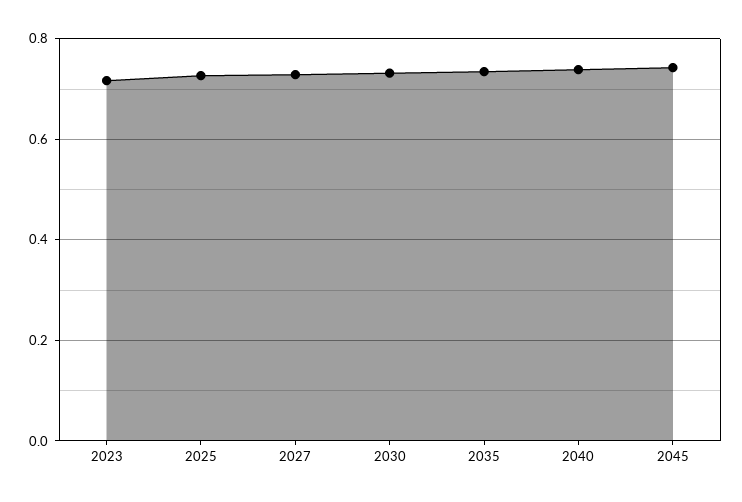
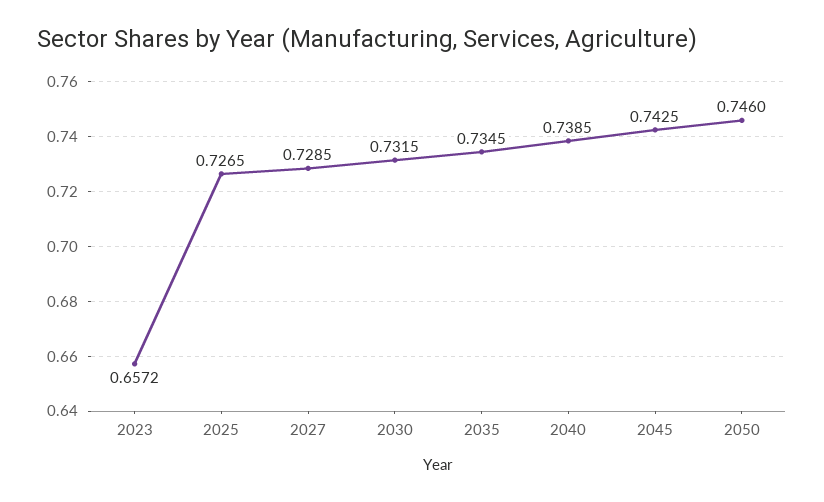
2023: 0.72 -> 0.6572
2050: none -> 0.746

